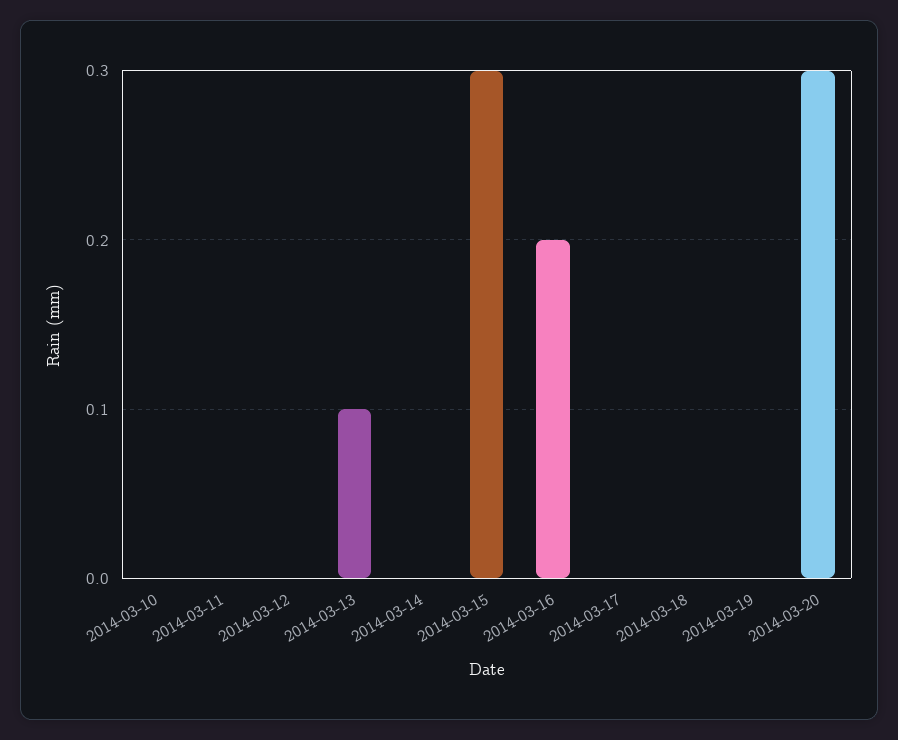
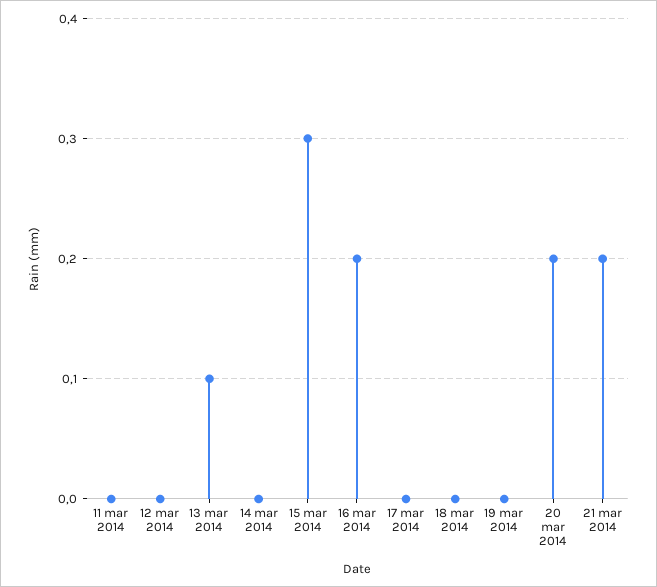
2014-03-10: 0 -> none
2014-03-20: 0.3 -> 0.2
21 mar 2014: none -> 0.2

